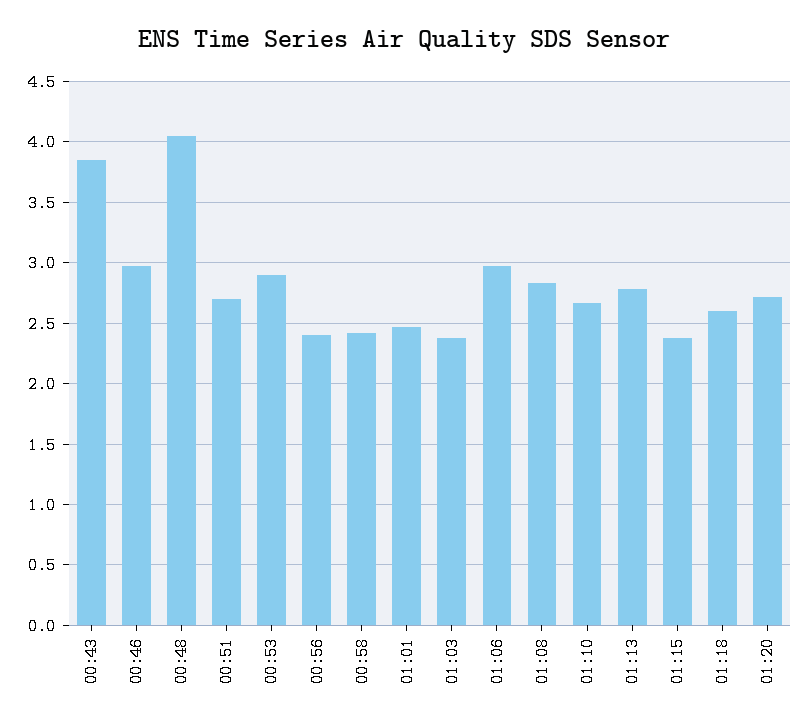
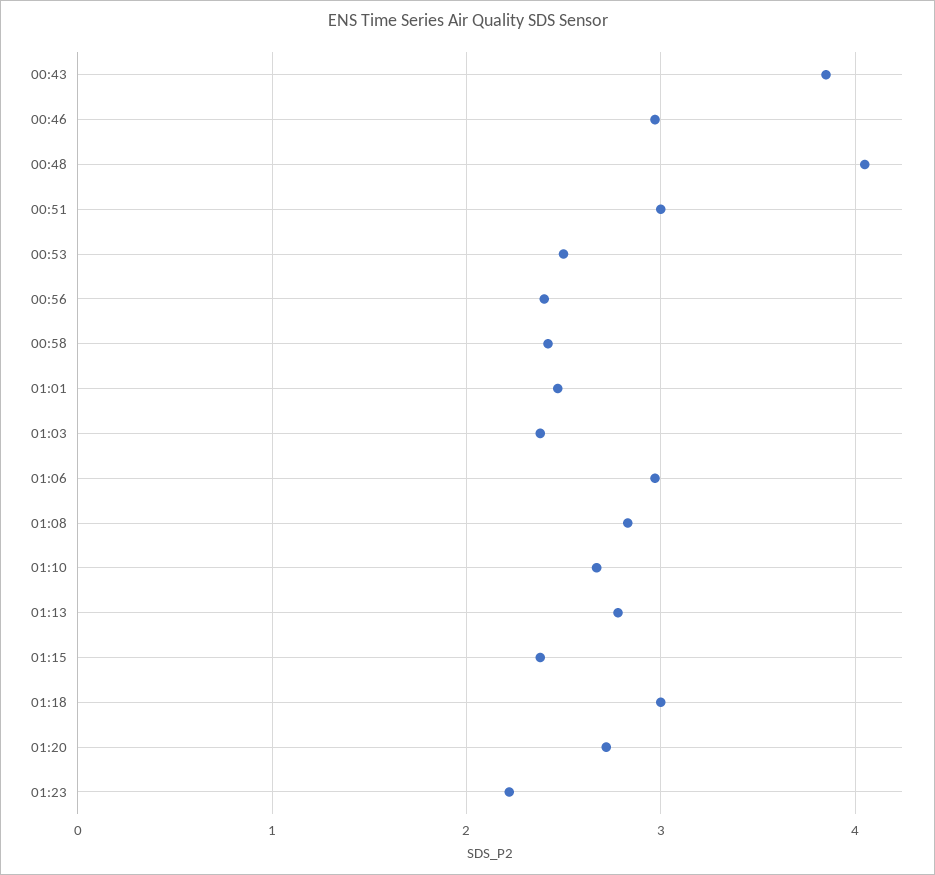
00:51: 2.7 -> 3
00:53: 2.9 -> 2.5
01:18: 2.6 -> 3
01:23: none -> 2.2

